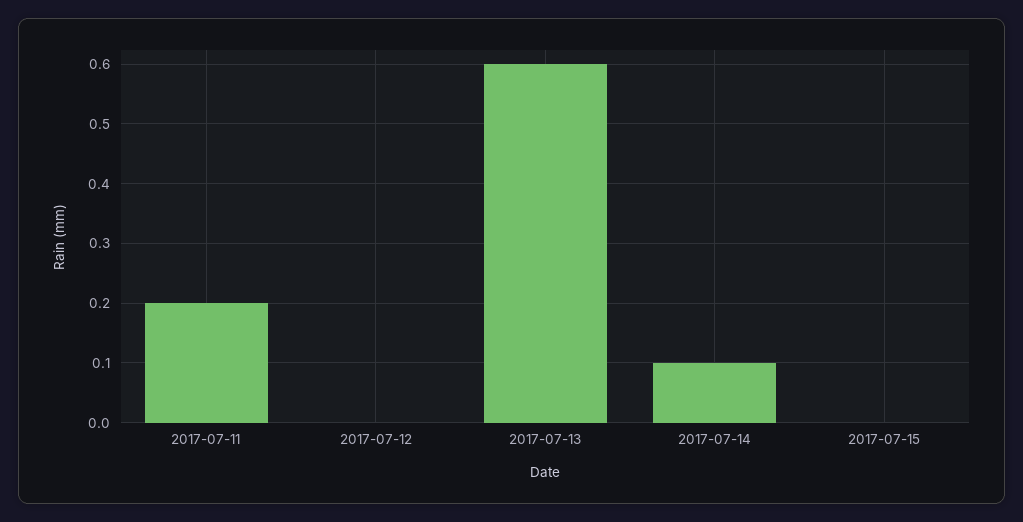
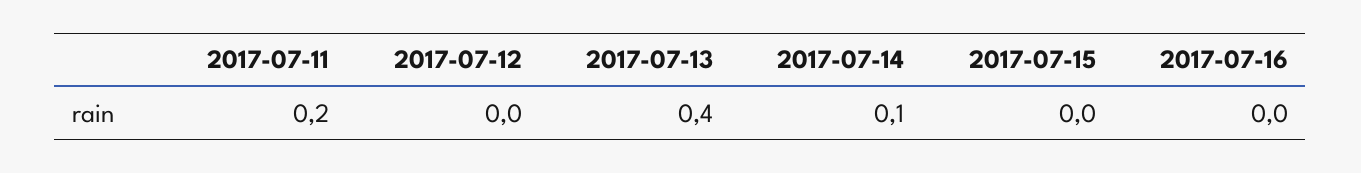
2017-07-13: 0.6 -> 0.4
2017-07-16: none -> 0

